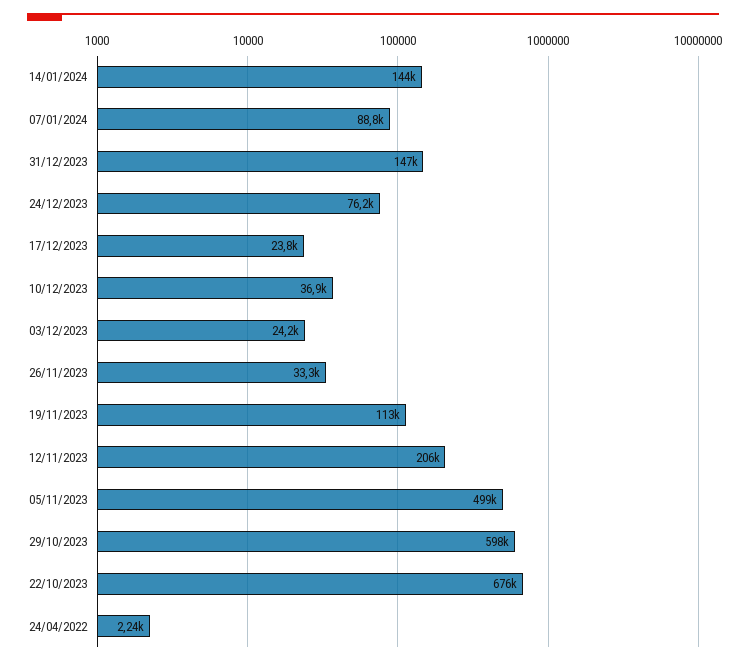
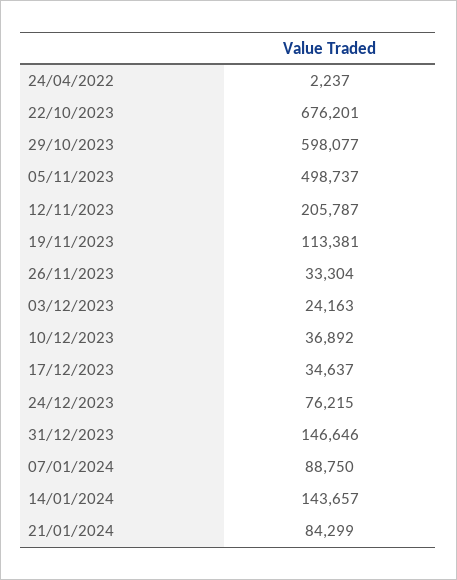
17/12/2023: 23800 -> 34637
21/01/2024: none -> 84299

